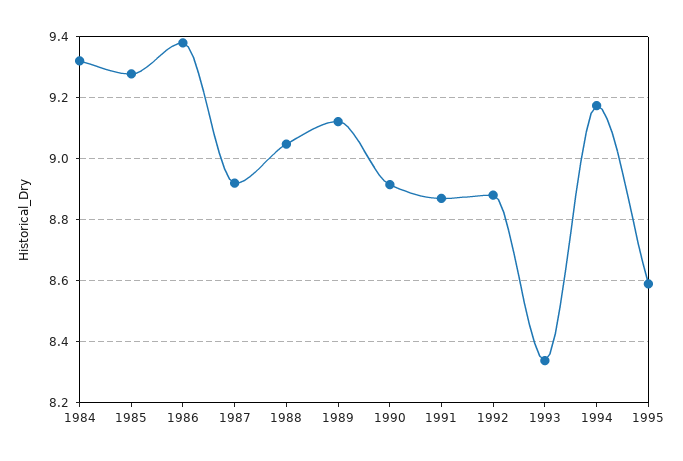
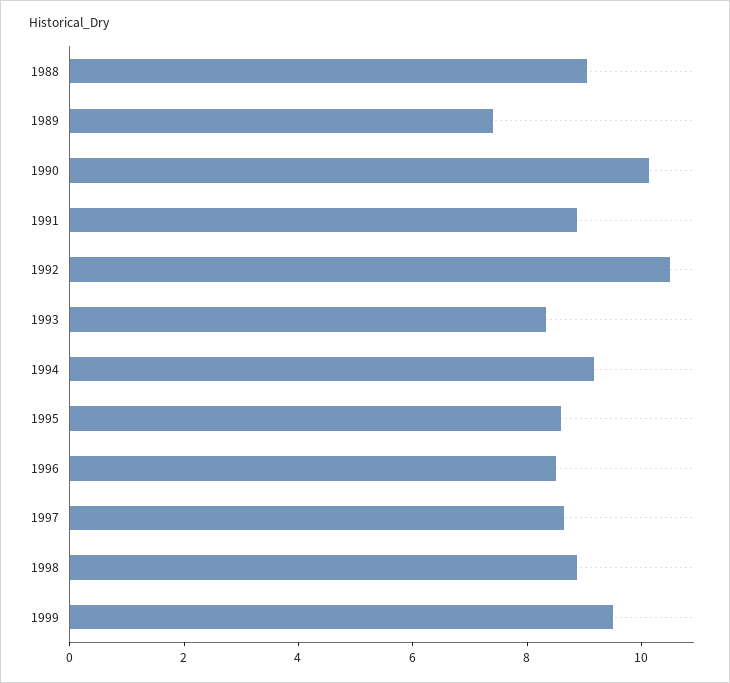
1984: 9.32 -> none
1985: 9.28 -> none
1986: 9.38 -> none
1987: 8.92 -> none
1989: 9.12 -> 7.5
1990: 8.92 -> 10
1992: 8.88 -> 10.5
1996: none -> 8.5
1997: none -> 8.5
1998: none -> 9
1999: none -> 9.5

